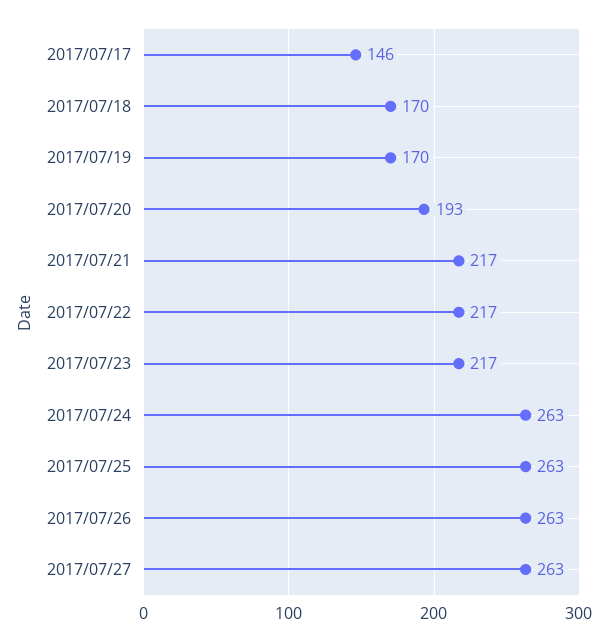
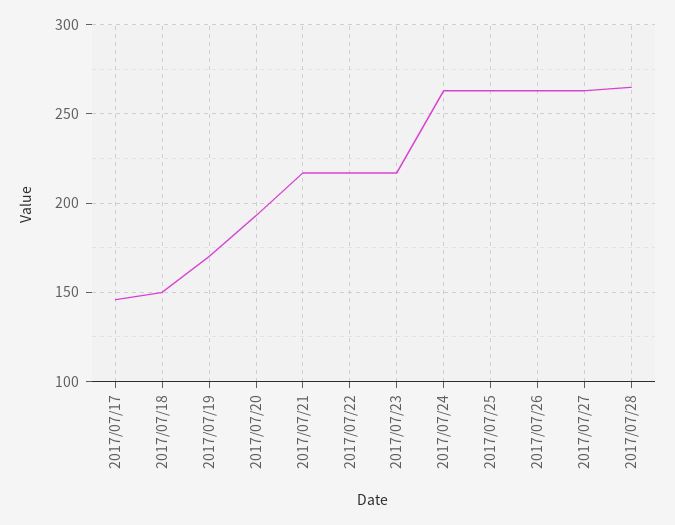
2017/07/18: 170 -> 150
2017/07/28: none -> 265

